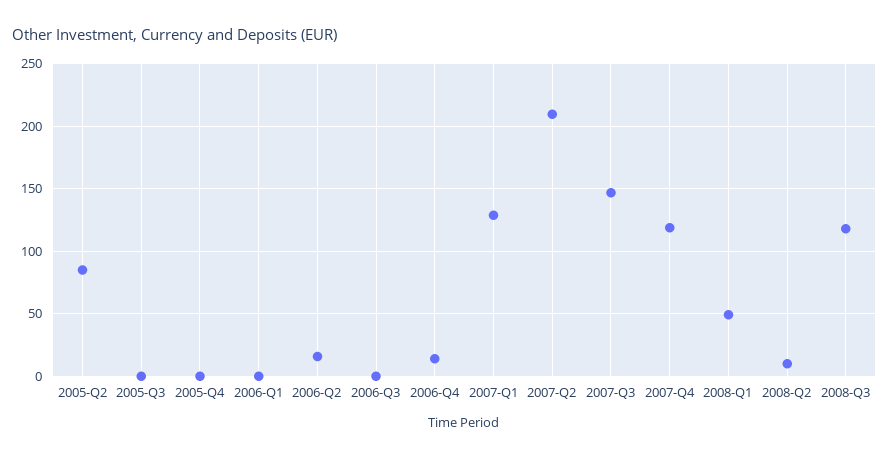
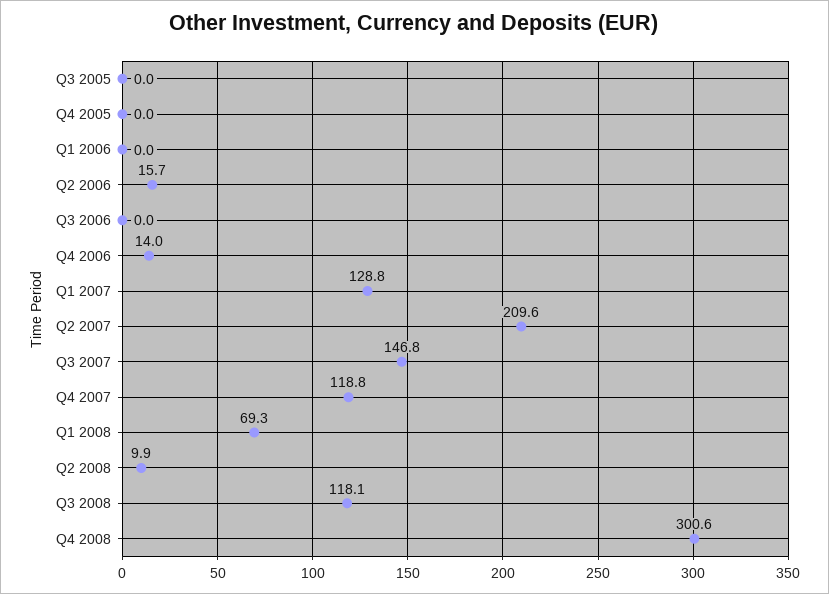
2005-Q2: 85 -> none
2008-Q1: 50 -> 69.3
Q4 2008: none -> 300.6

